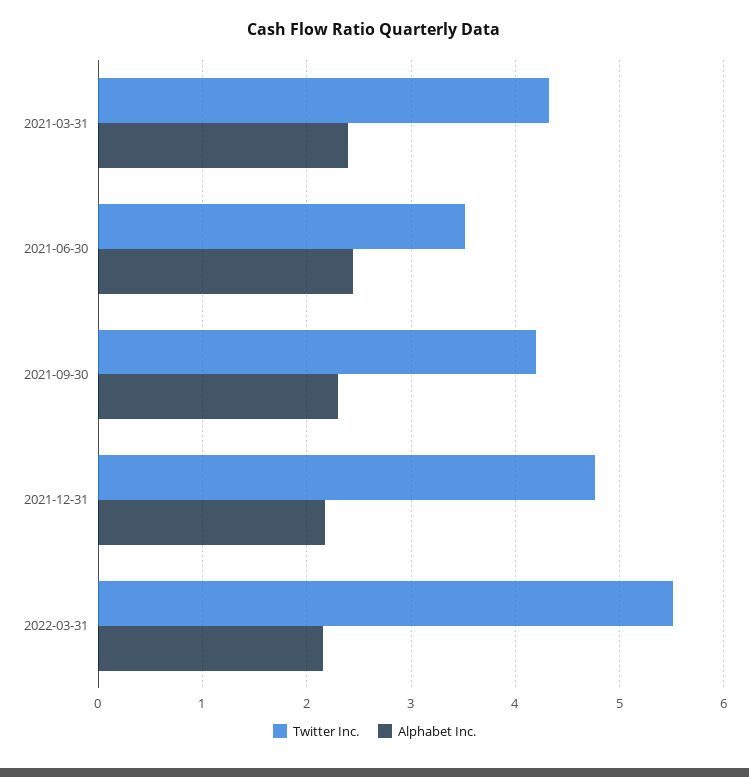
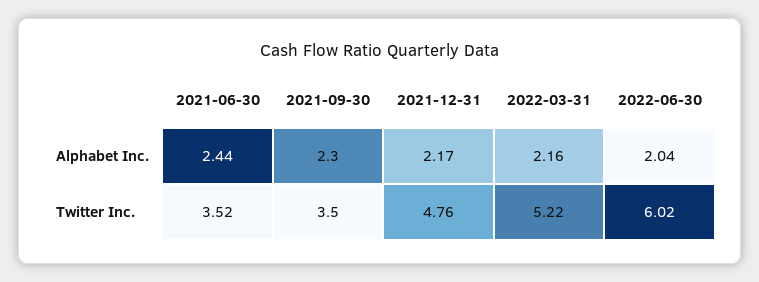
Twitter Inc., 2021-03-31: 4.3 -> none
Alphabet Inc., 2021-03-31: 2.4 -> none
Twitter Inc., 2021-09-30: 4.2 -> 3.5
Twitter Inc., 2022-03-31: 5.5 -> 5.22
Alphabet Inc., 2022-06-30: none -> 2.04
Twitter Inc., 2022-06-30: none -> 6.02

